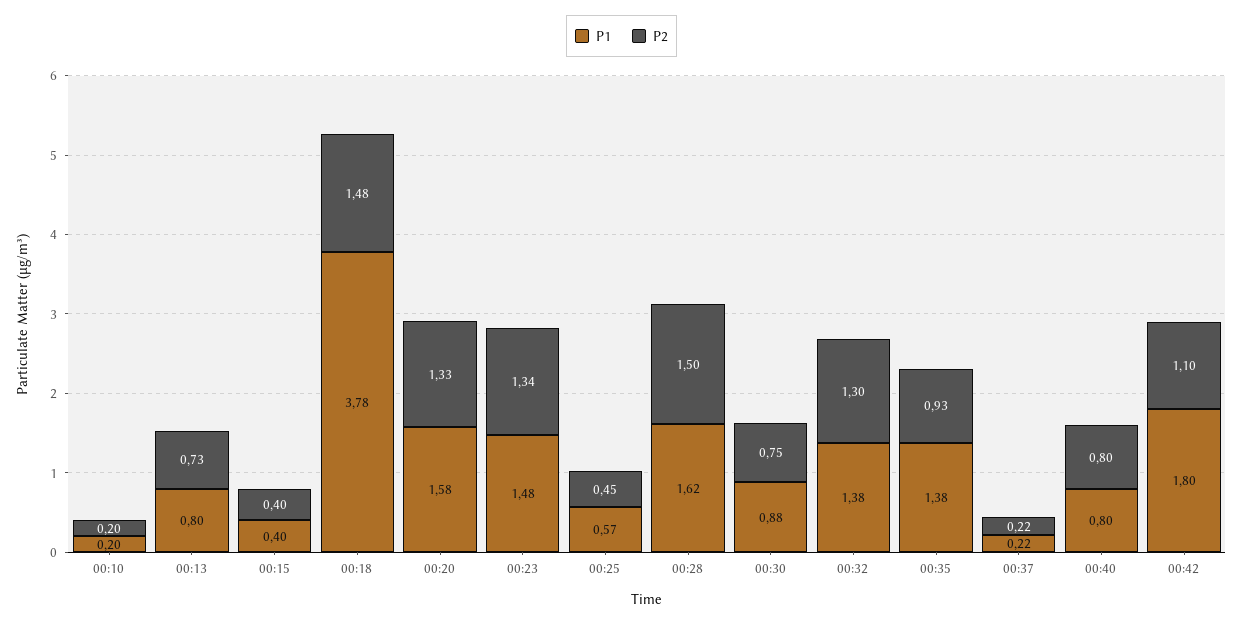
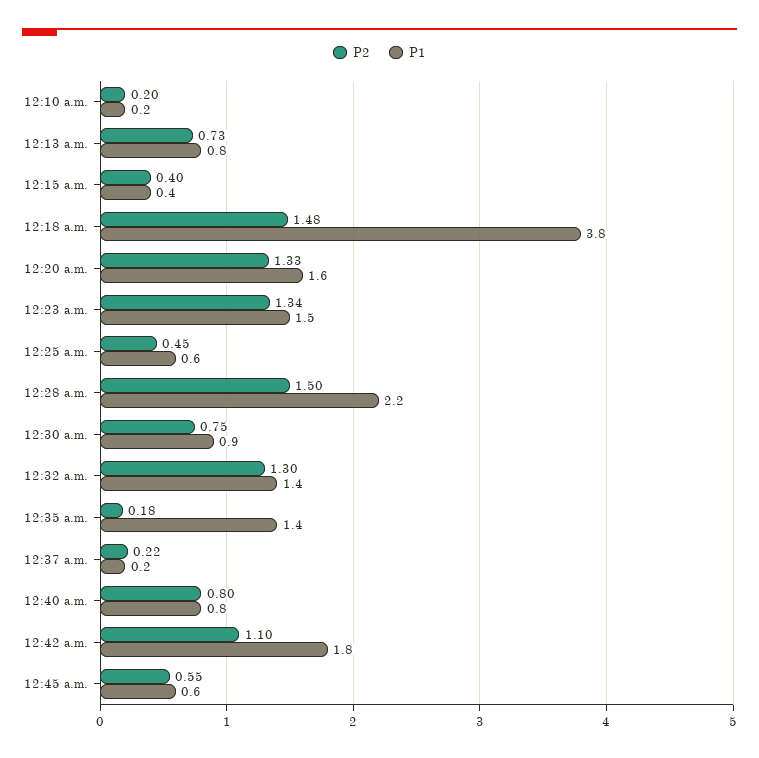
P1, 00:28: 1.62 -> 2.2
P2, 00:35: 0.93 -> 0.18
P2, 12:45 a.m.: none -> 0.55
P1, 12:45 a.m.: none -> 0.6

